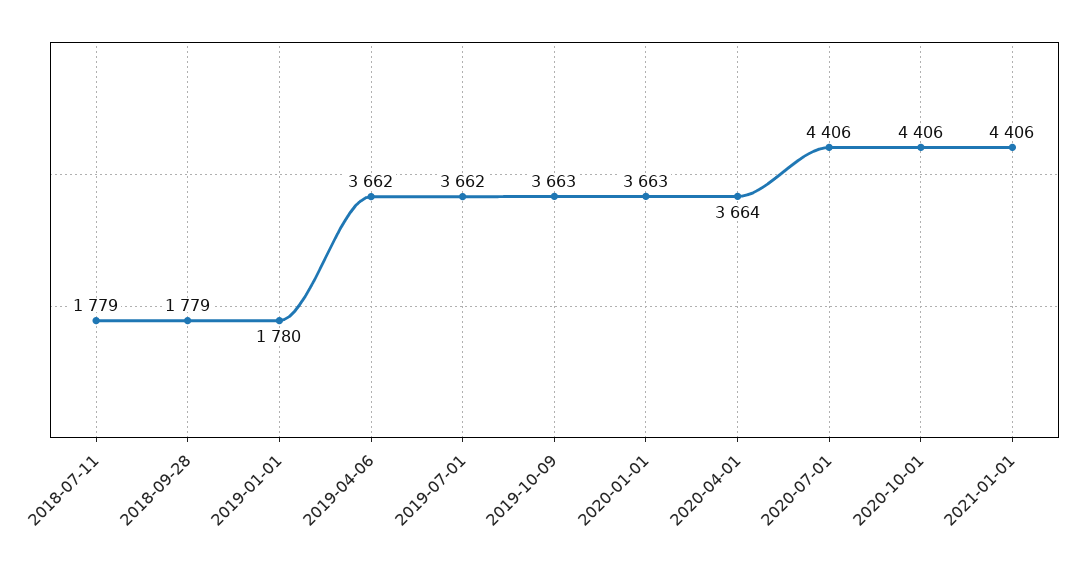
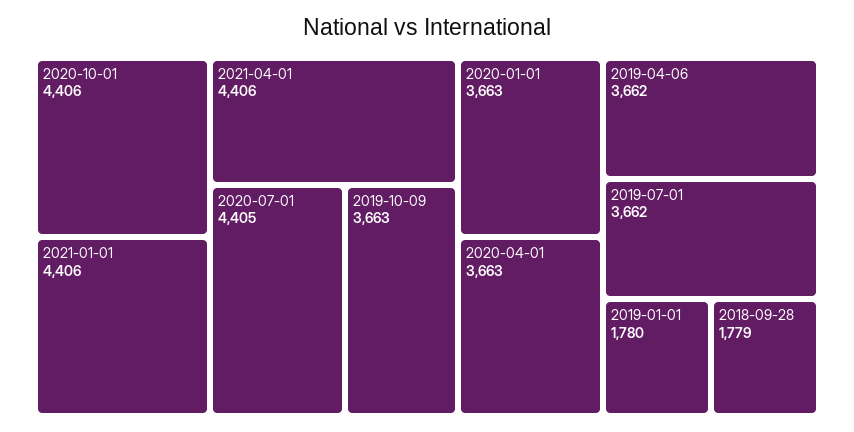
2018-07-11: 1779 -> none
2020-04-01: 3664 -> 3663
2020-07-01: 4406 -> 4405
2021-04-01: none -> 4406

